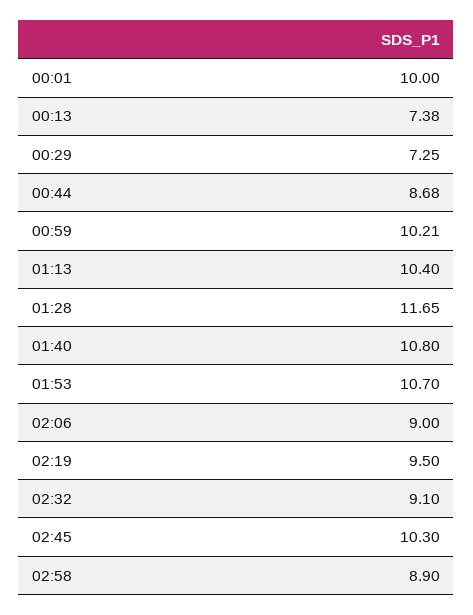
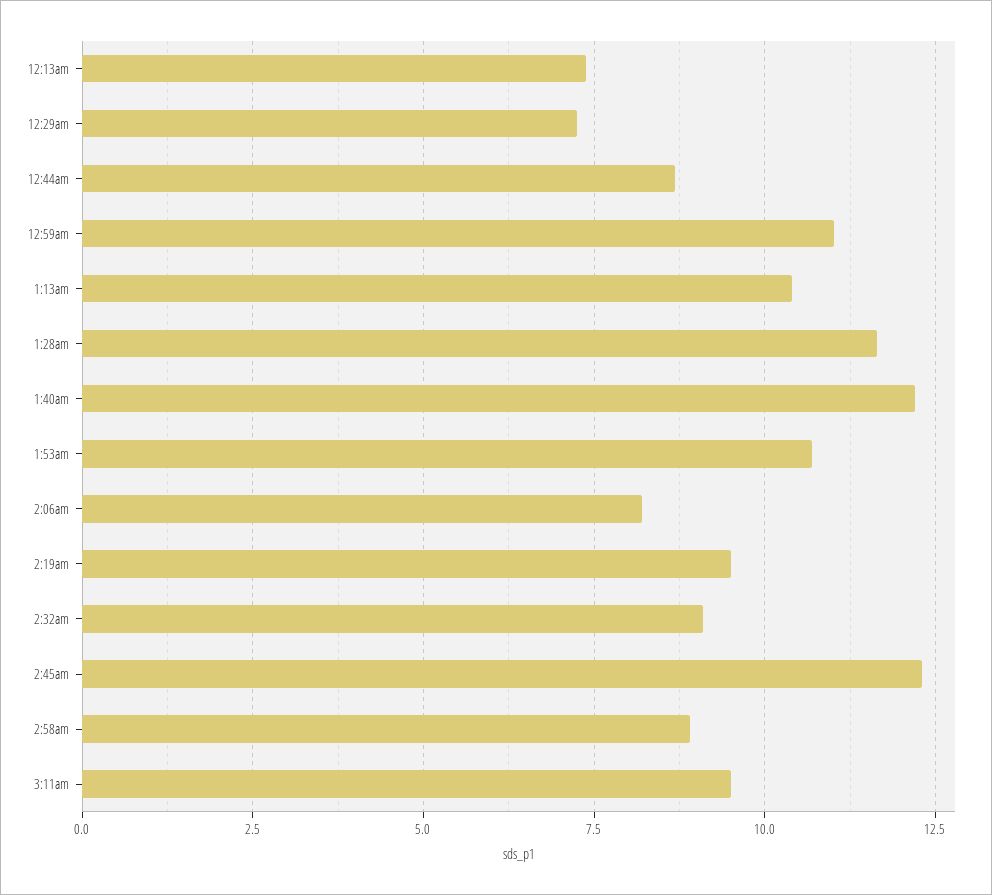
00:01: 10 -> none
00:59: 10.21 -> 11
01:40: 10.8 -> 12.25
02:06: 9 -> 8.25
02:45: 10.3 -> 12.25
3:11am: none -> 9.5

